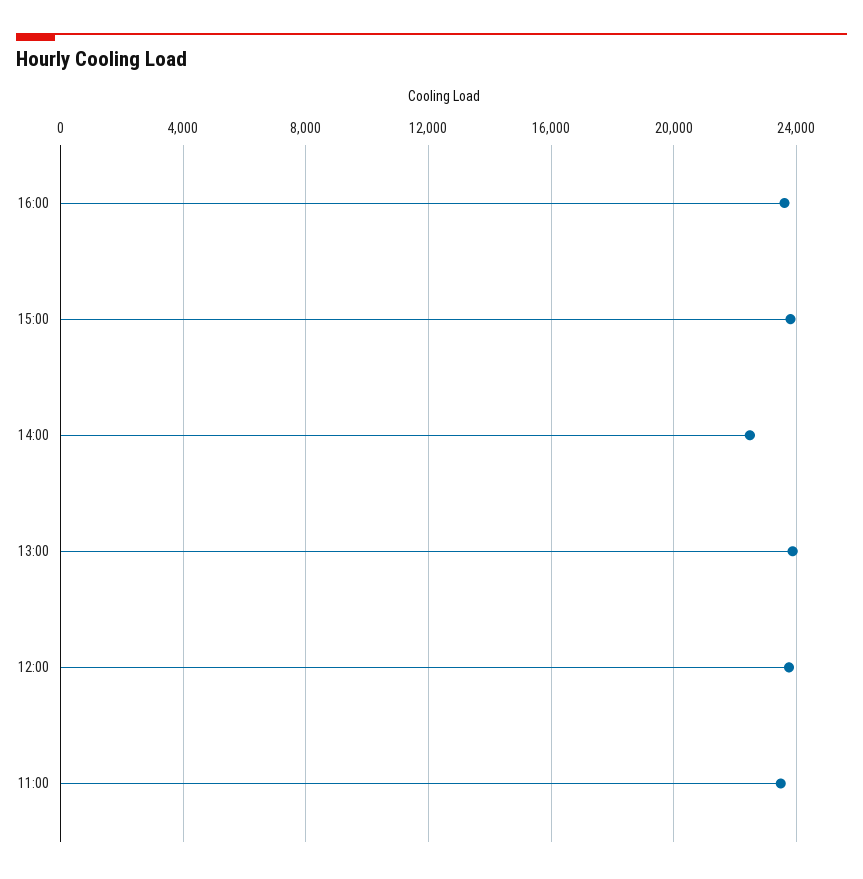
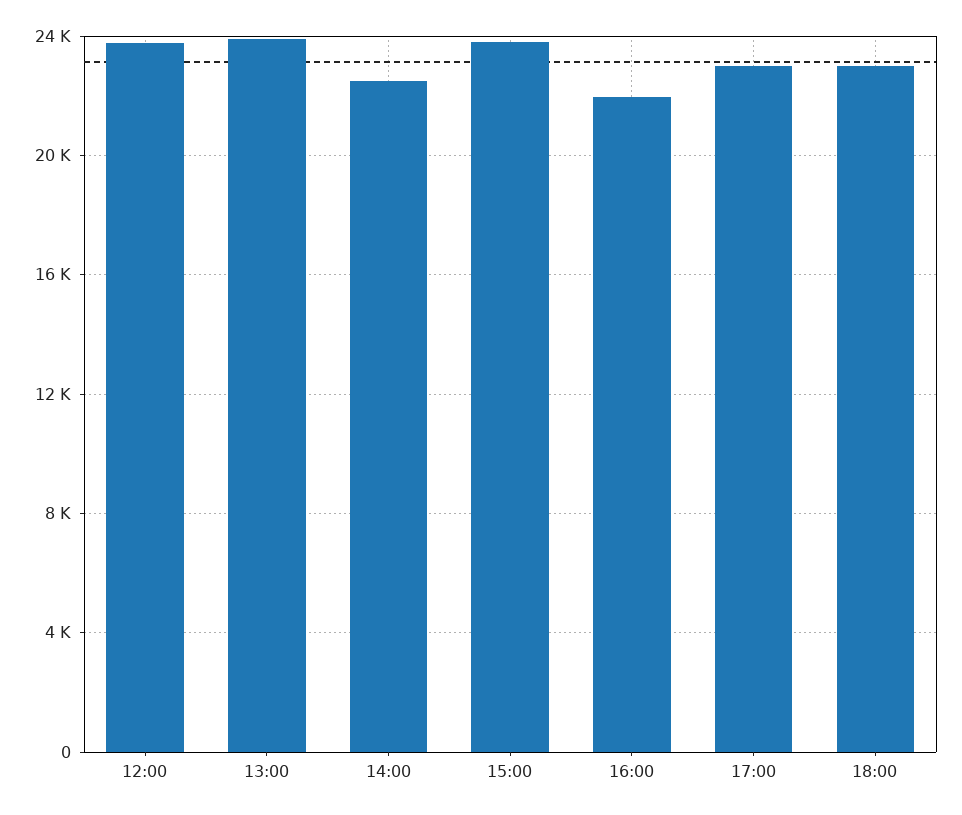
16:00: 23500 -> 22000
11:00: 23500 -> none
17:00: none -> 23000
18:00: none -> 23000

